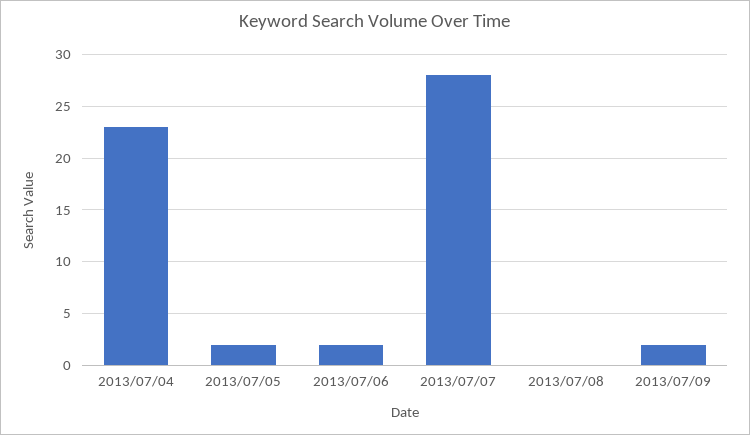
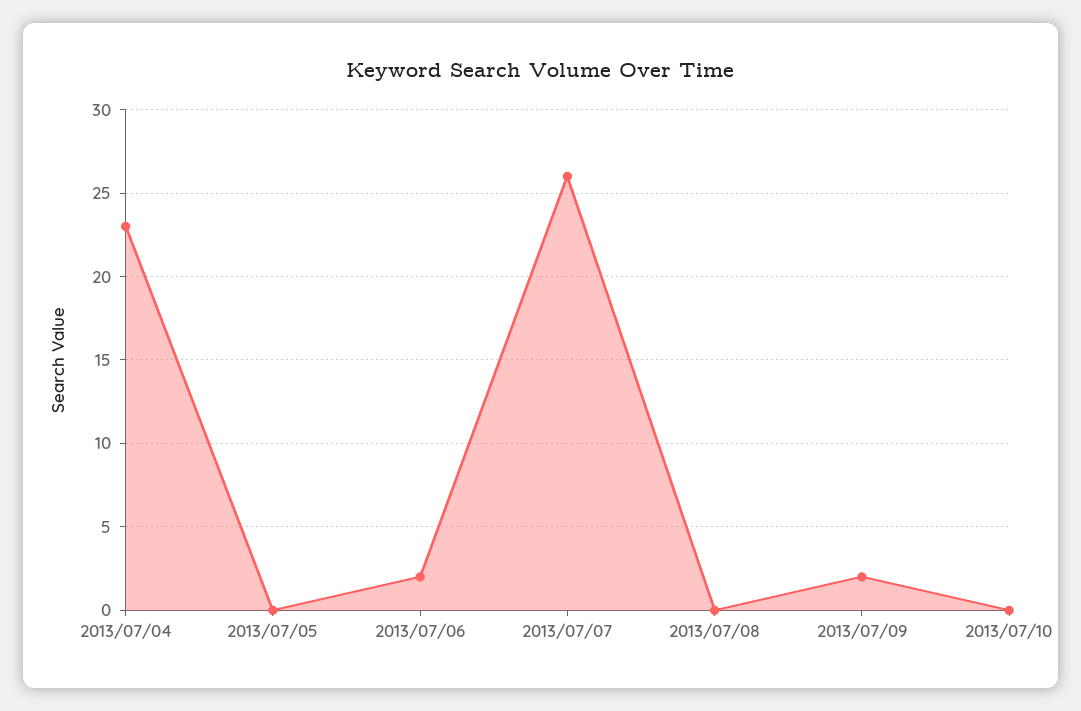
2013/07/05: 2 -> 0
2013/07/07: 28 -> 26
2013/07/10: none -> 0

